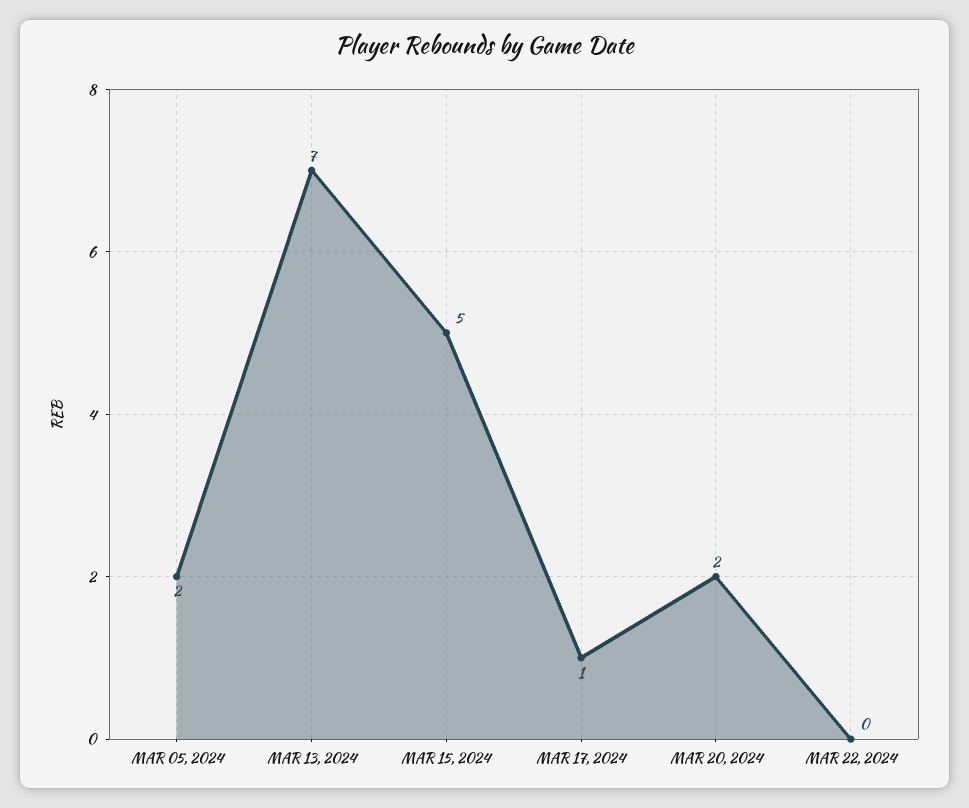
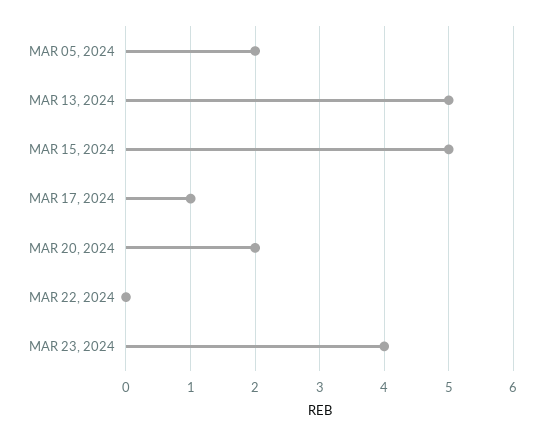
MAR 13, 2024: 7 -> 5
MAR 23, 2024: none -> 4

